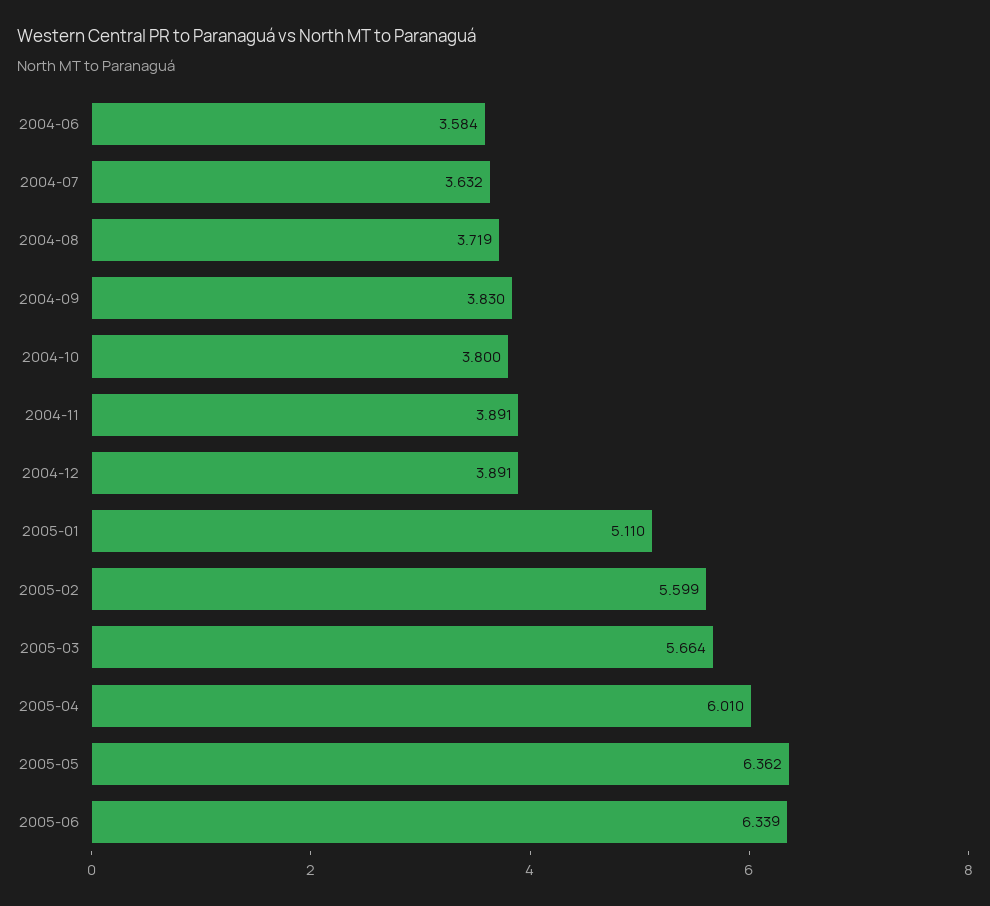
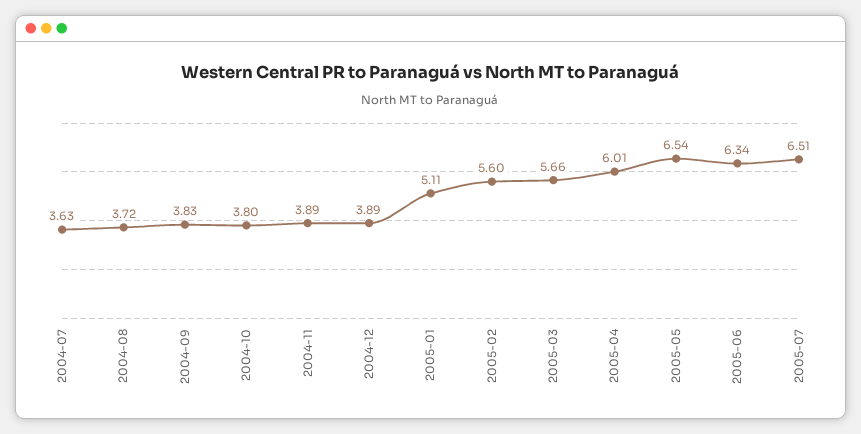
2004-06: 3.584 -> none
2005-05: 6.362 -> 6.54
2005-07: none -> 6.51

